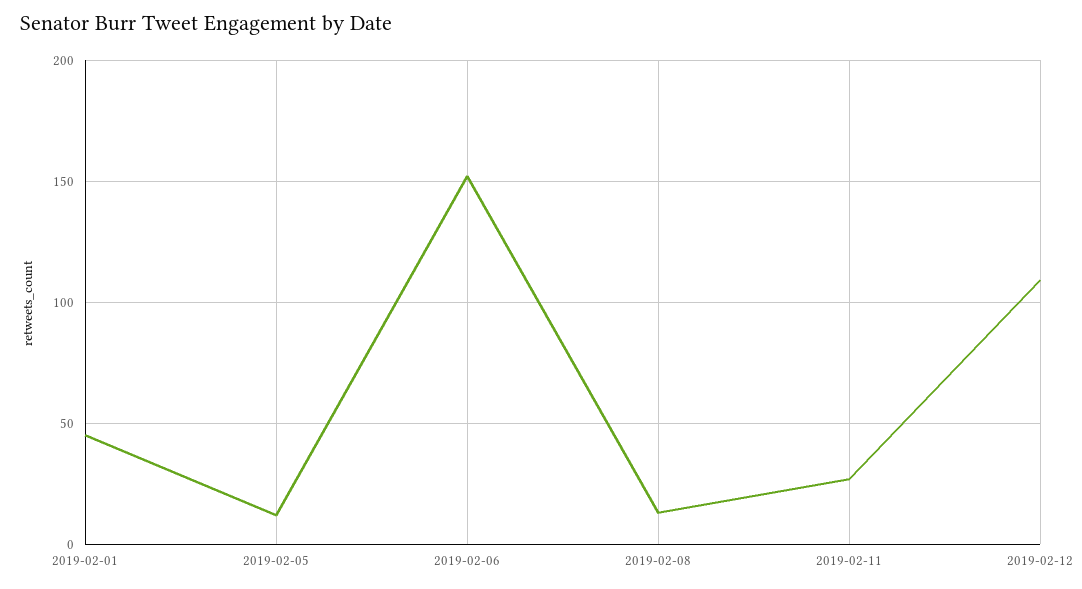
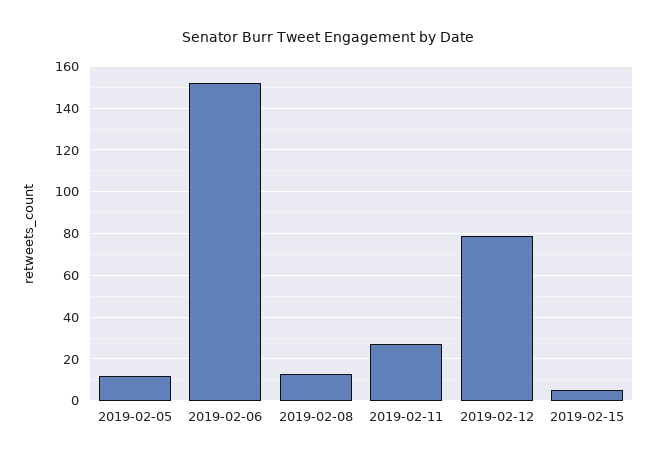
2019-02-01: 45 -> none
2019-02-12: 110 -> 80
2019-02-15: none -> 5

